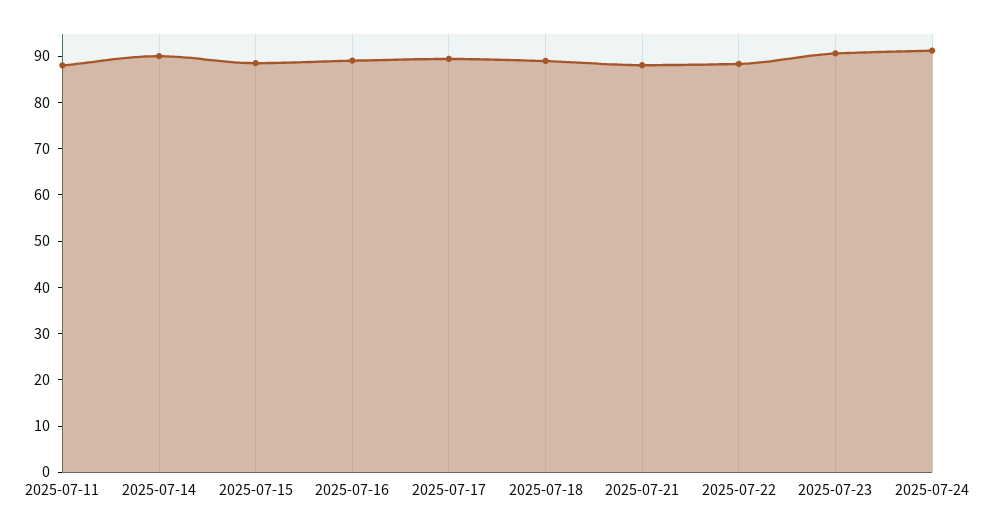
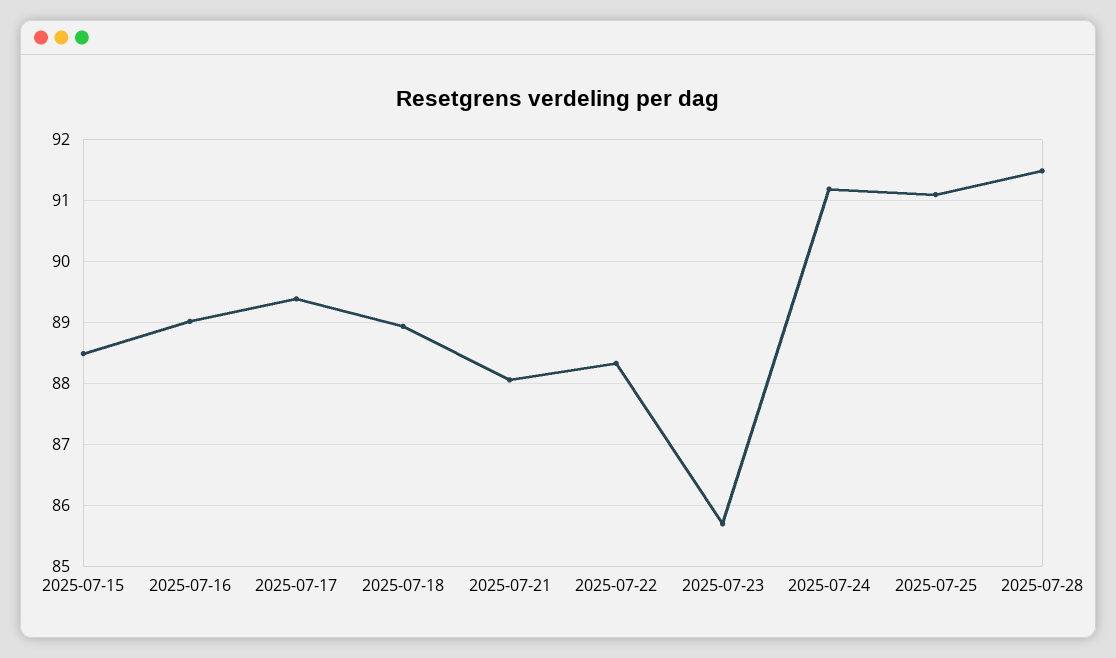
2025-07-11: 88 -> none
2025-07-14: 90 -> none
2025-07-23: 90 -> 85.7
2025-07-25: none -> 91.1
2025-07-28: none -> 91.5

